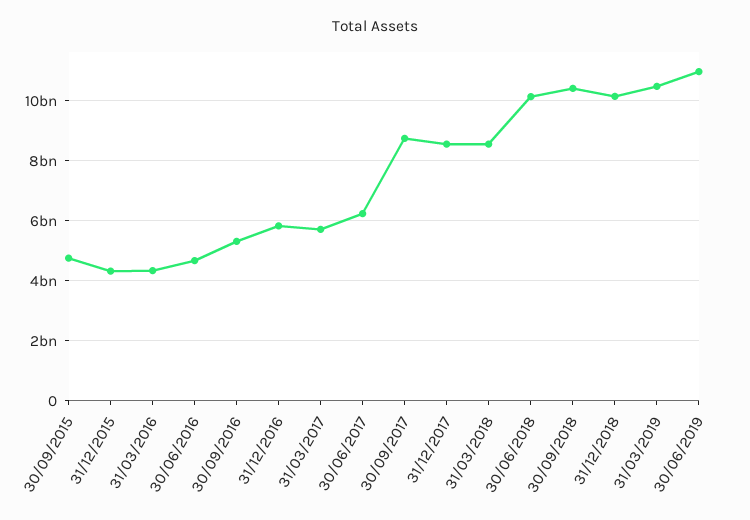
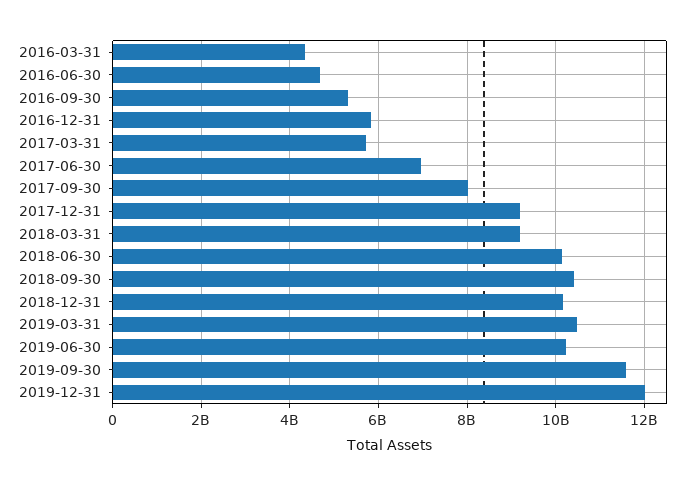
30/09/2015: 4750000000 -> none
31/12/2015: 4250000000 -> none
30/06/2017: 6250000000 -> 7000000000
30/09/2017: 8750000000 -> 8000000000
31/12/2017: 8500000000 -> 9200000000
31/03/2018: 8500000000 -> 9200000000
30/06/2019: 11000000000 -> 10200000000
2019-09-30: none -> 11600000000
2019-12-31: none -> 12000000000

